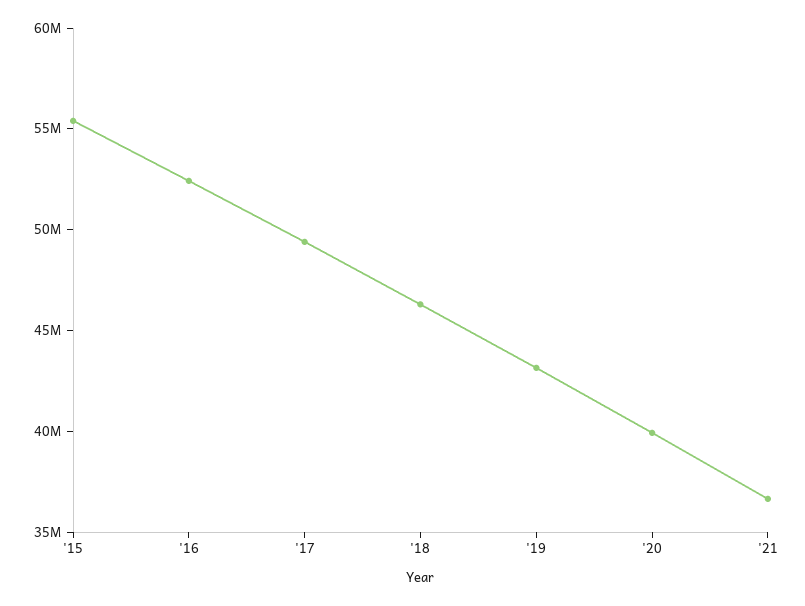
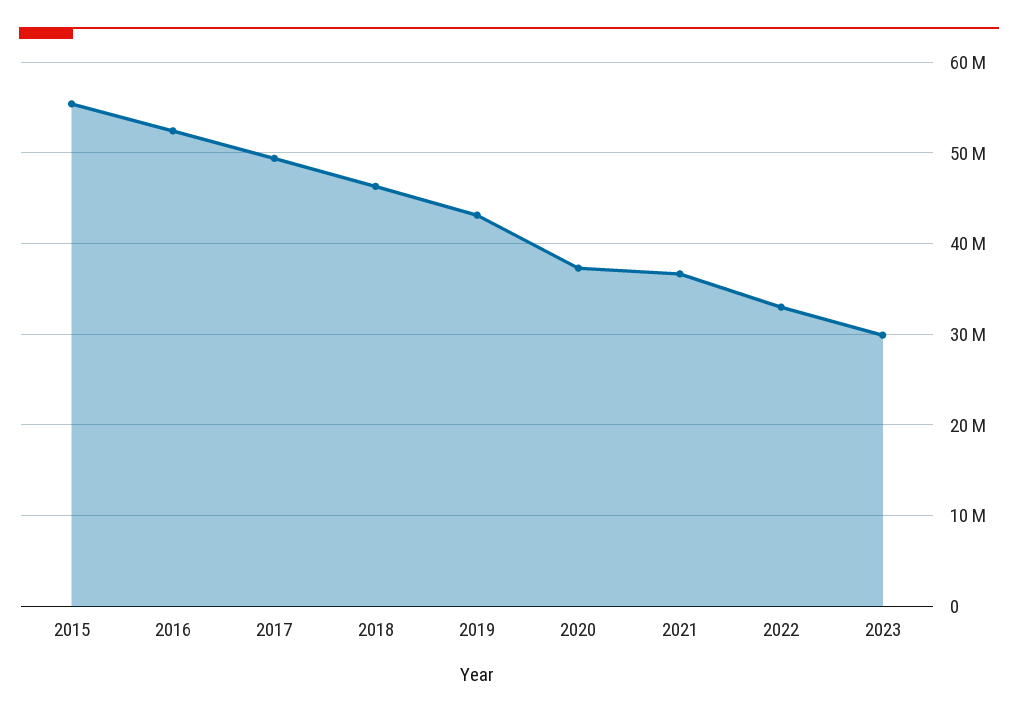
'20: 40000000 -> 37000000
2022: none -> 33000000
2023: none -> 30000000

